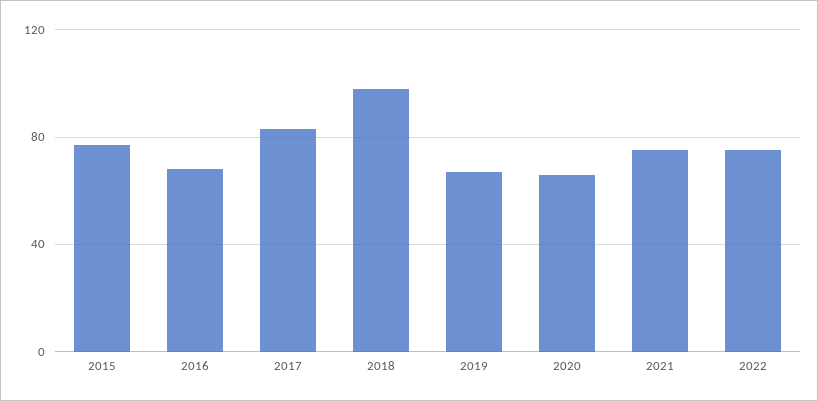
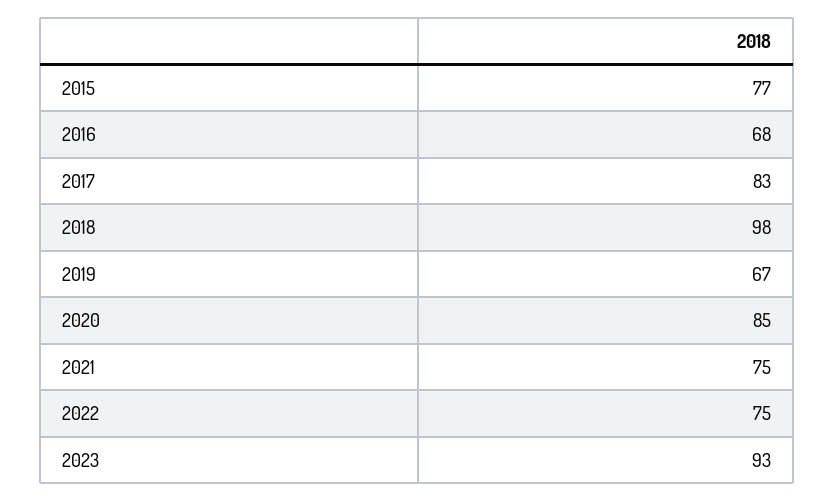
2020: 65 -> 85
2023: none -> 93

